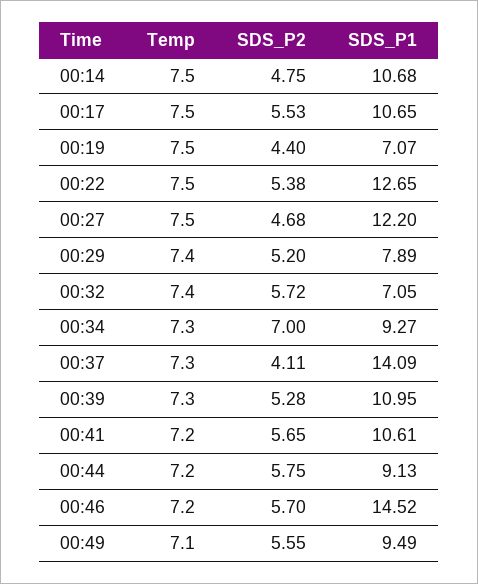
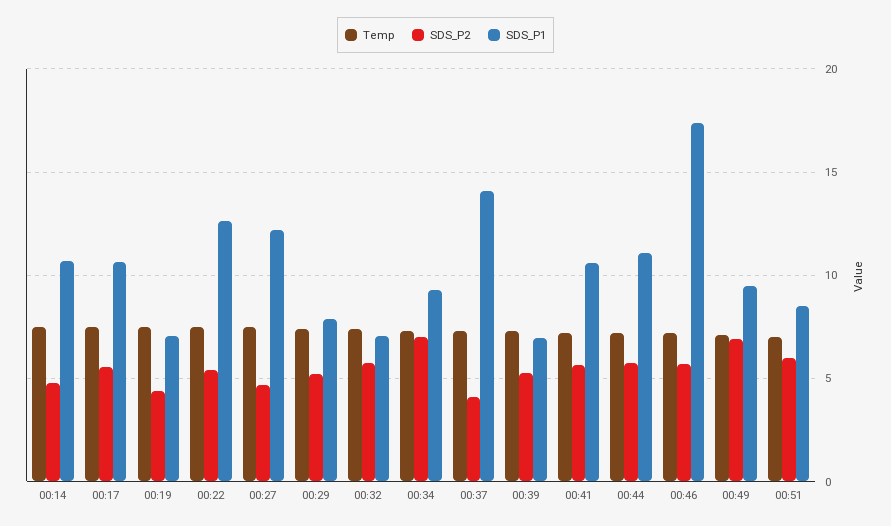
SDS_P1, 00:39: 10.95 -> 7
SDS_P1, 00:44: 9.13 -> 11
SDS_P1, 00:46: 14.52 -> 17.5
SDS_P2, 00:49: 5.55 -> 7
Temp, 00:51: none -> 7
SDS_P2, 00:51: none -> 6
SDS_P1, 00:51: none -> 8.5

